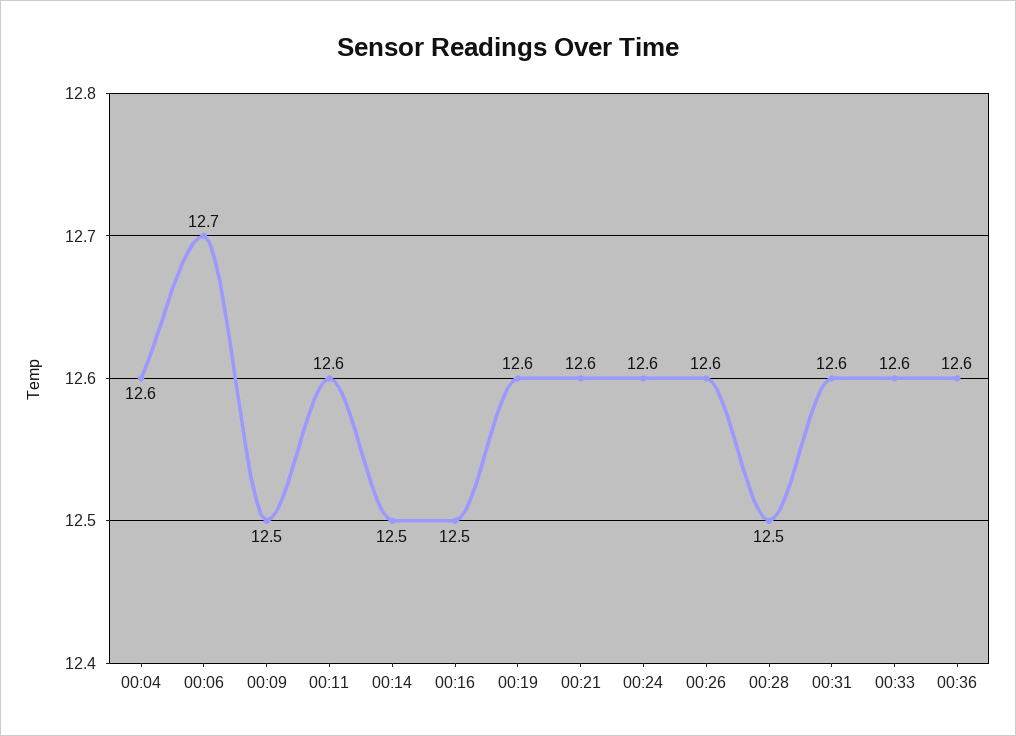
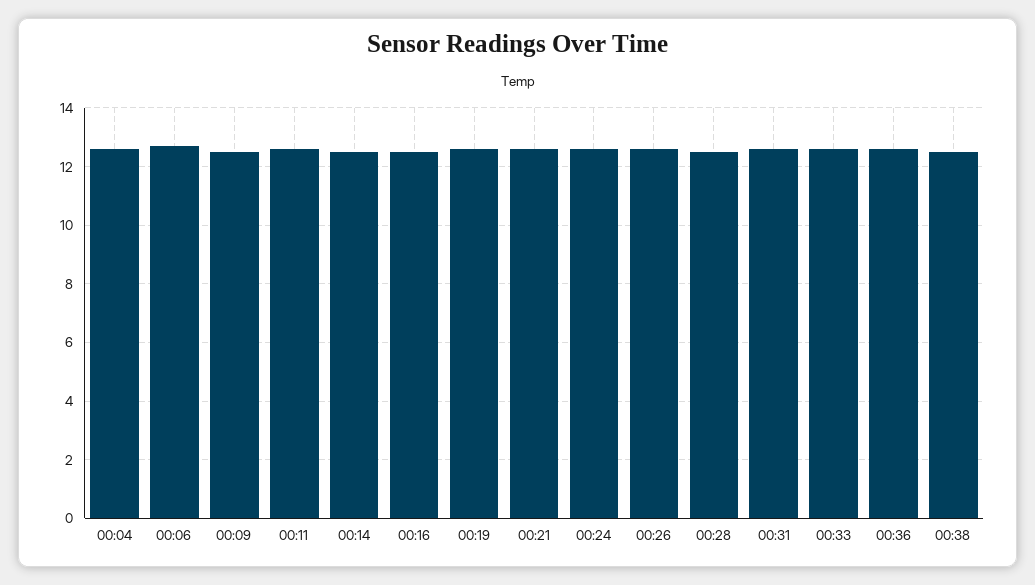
00:38: none -> 12.5

